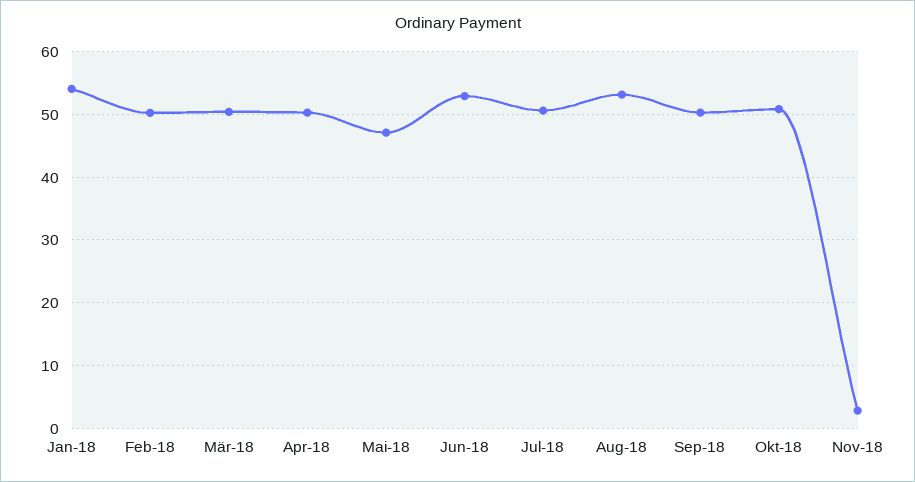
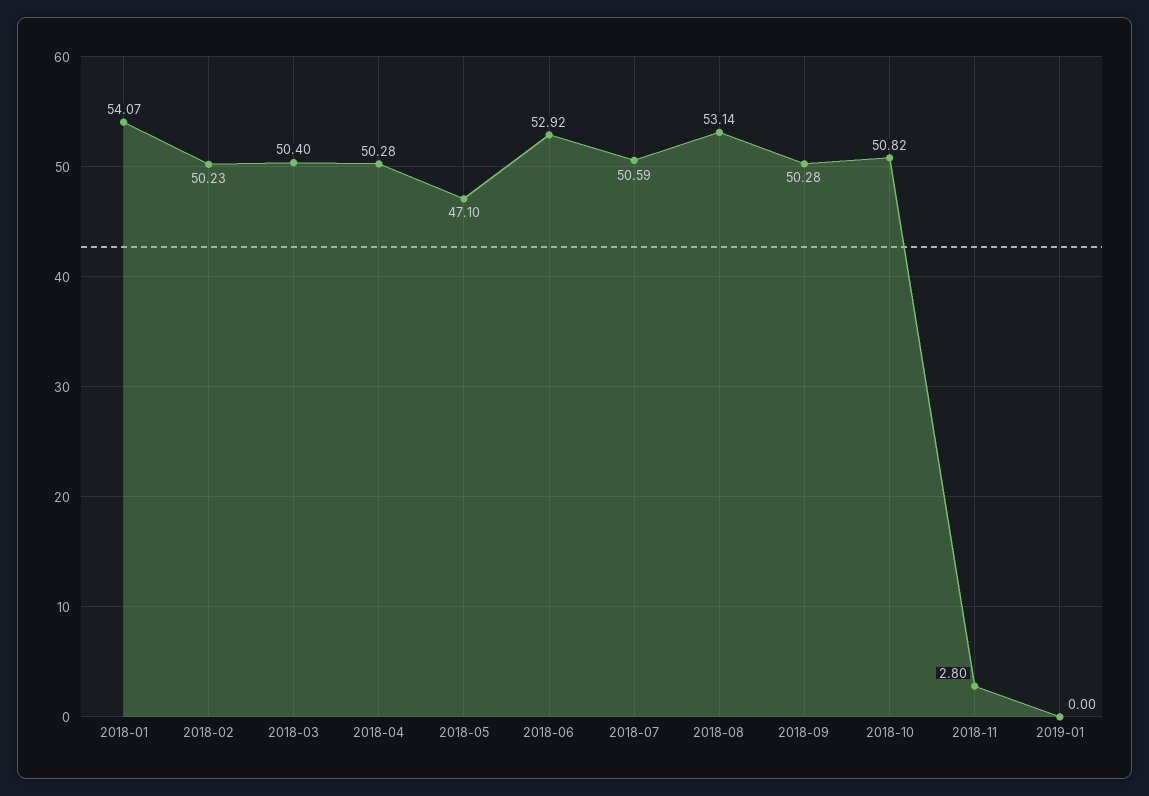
2019-01: none -> 0

